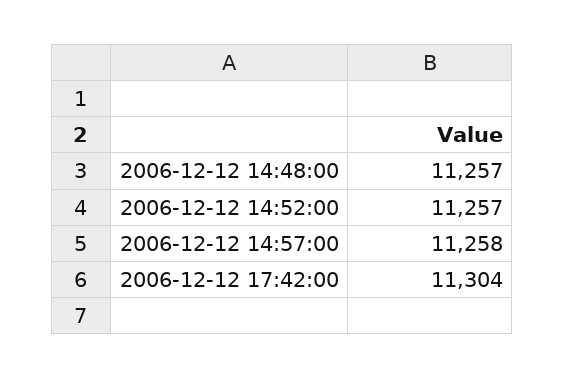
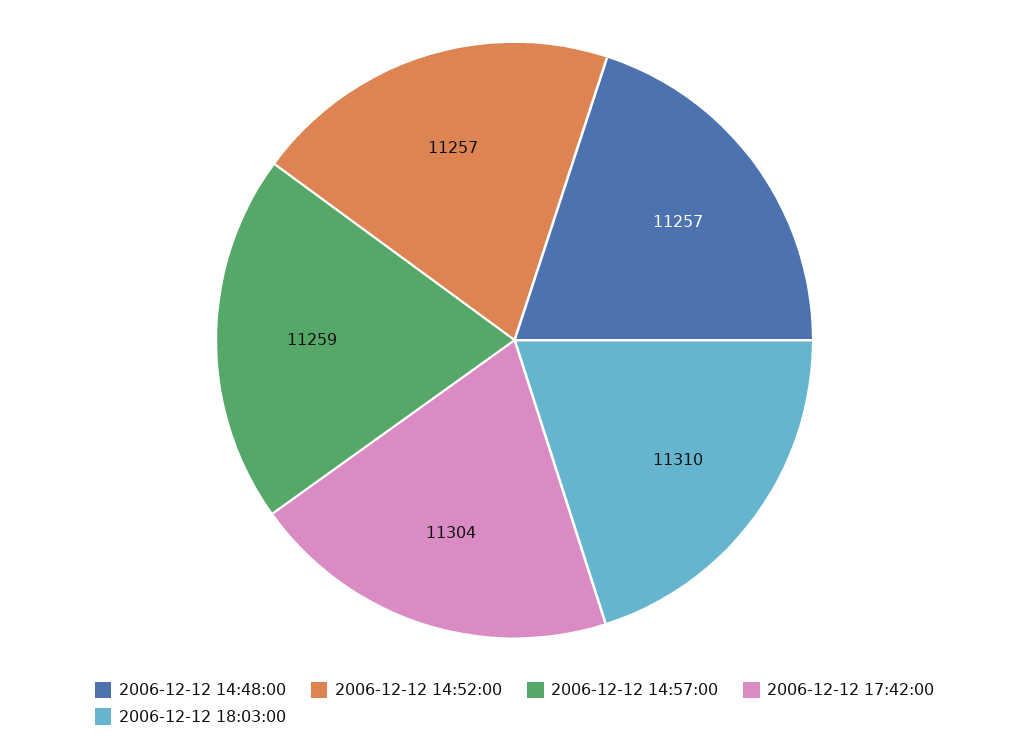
2006-12-12 14:57:00: 11258 -> 11259
2006-12-12 18:03:00: none -> 11310

